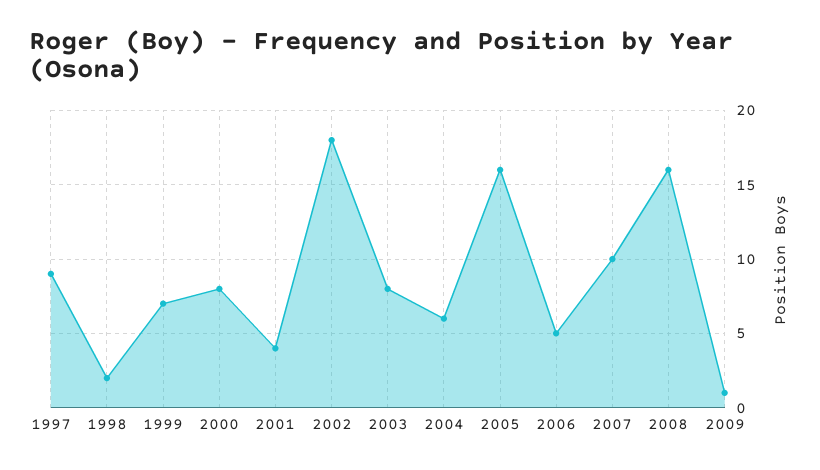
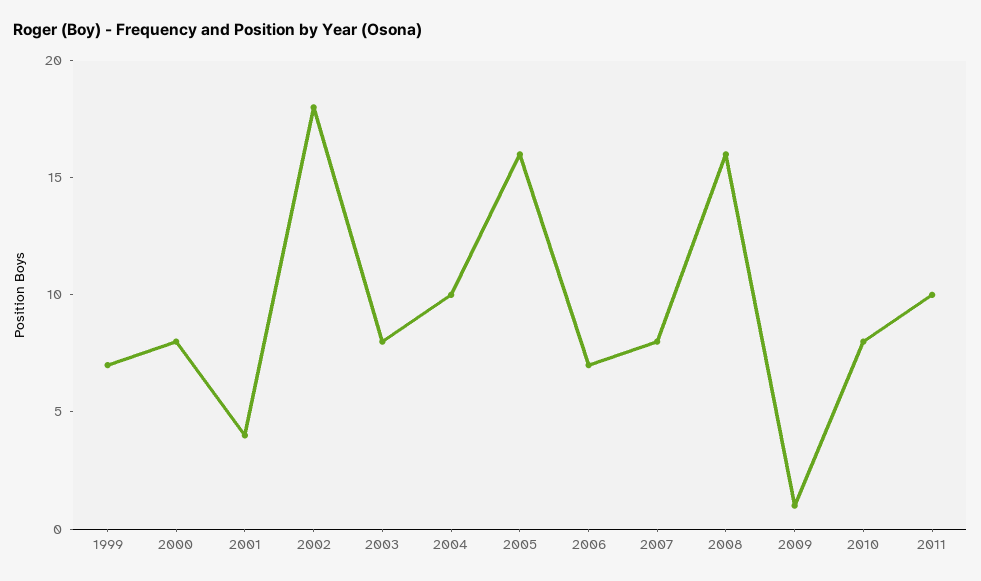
1997: 9 -> none
1998: 2 -> none
2004: 6 -> 10
2006: 5 -> 7
2007: 10 -> 8
2010: none -> 8
2011: none -> 10

